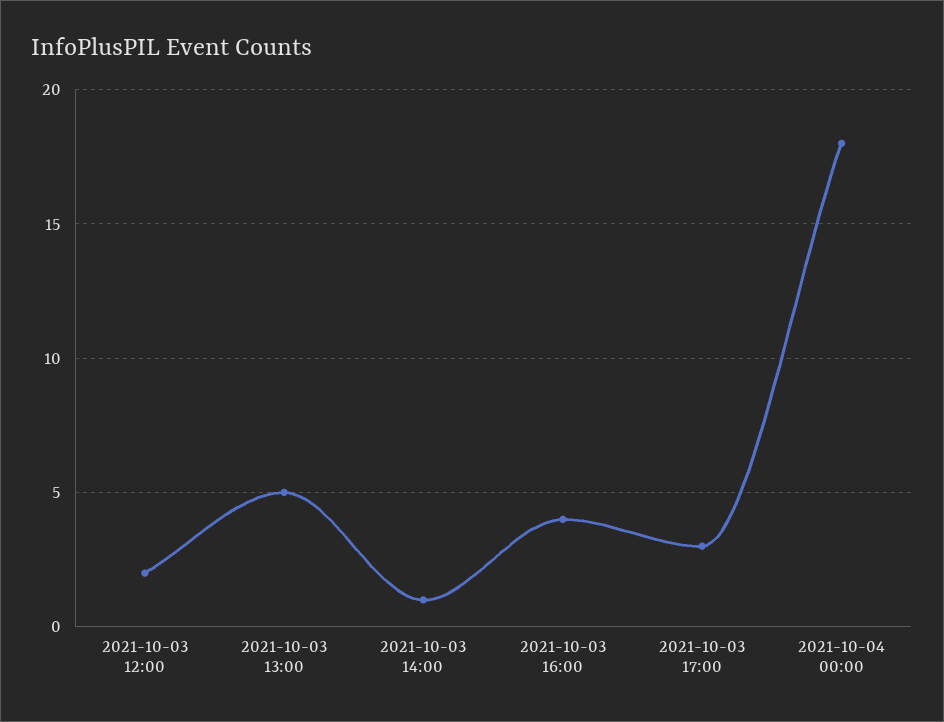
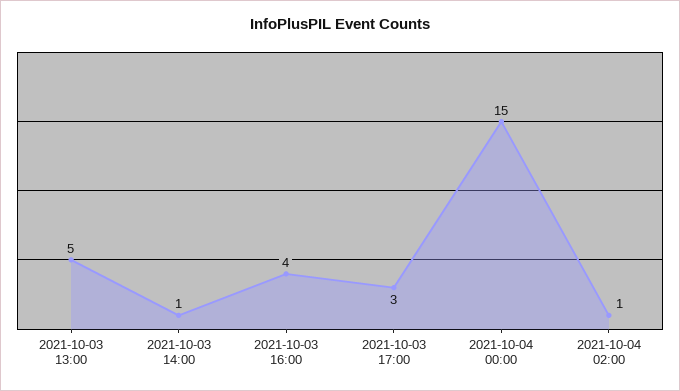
2021-10-03 12:00: 2 -> none
2021-10-04 00:00: 18 -> 15
2021-10-04 02:00: none -> 1

